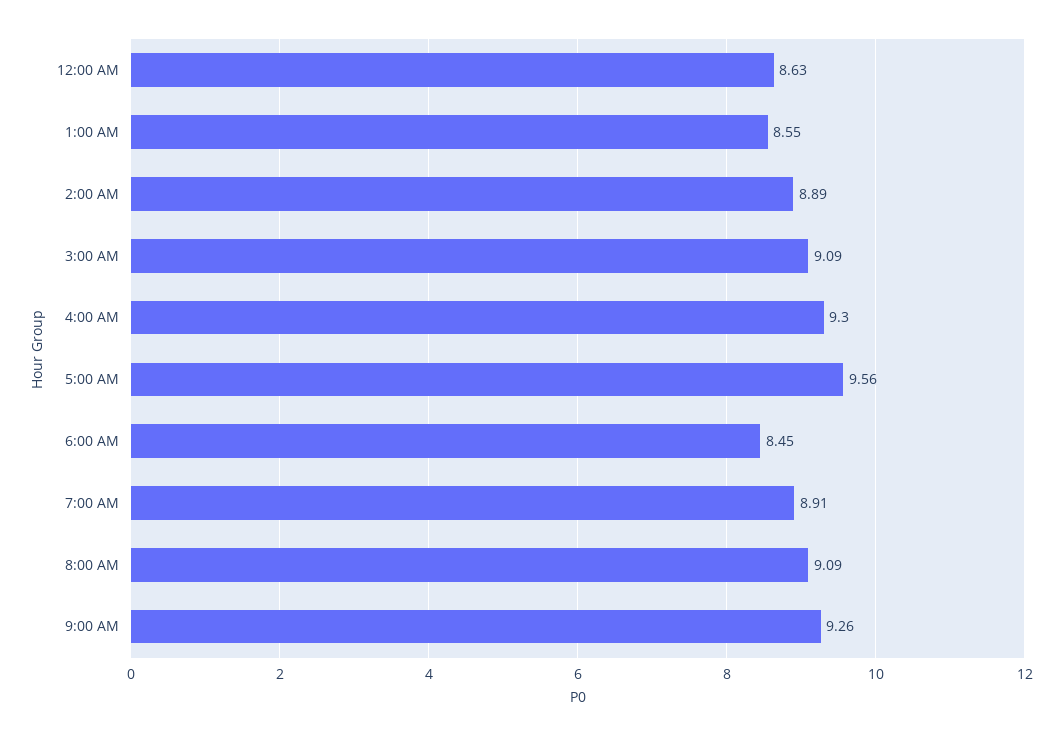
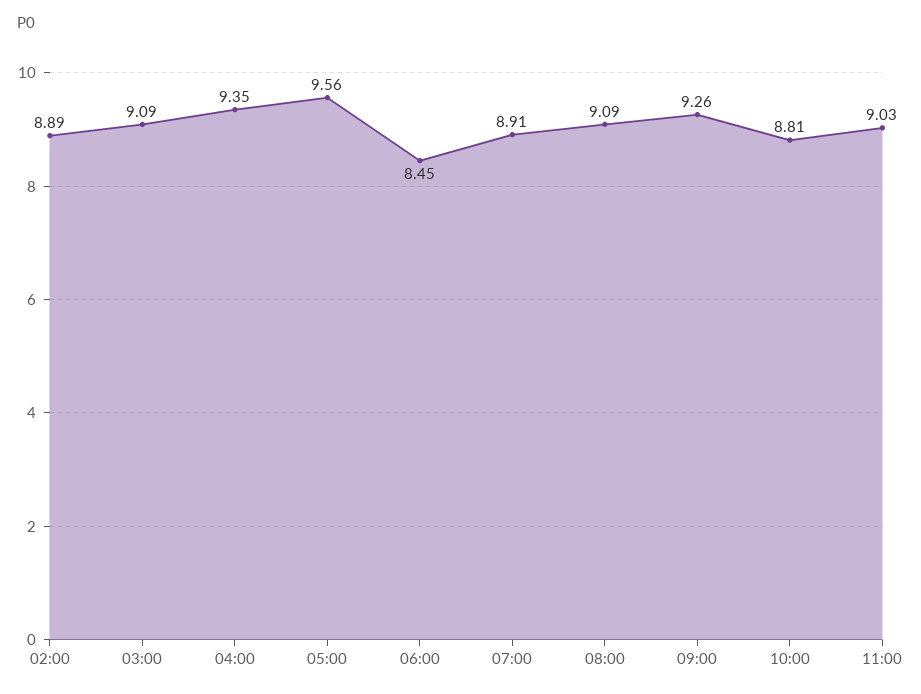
12:00 AM: 8.63 -> none
1:00 AM: 8.55 -> none
4:00 AM: 9.3 -> 9.35
10:00: none -> 8.81
11:00: none -> 9.03

